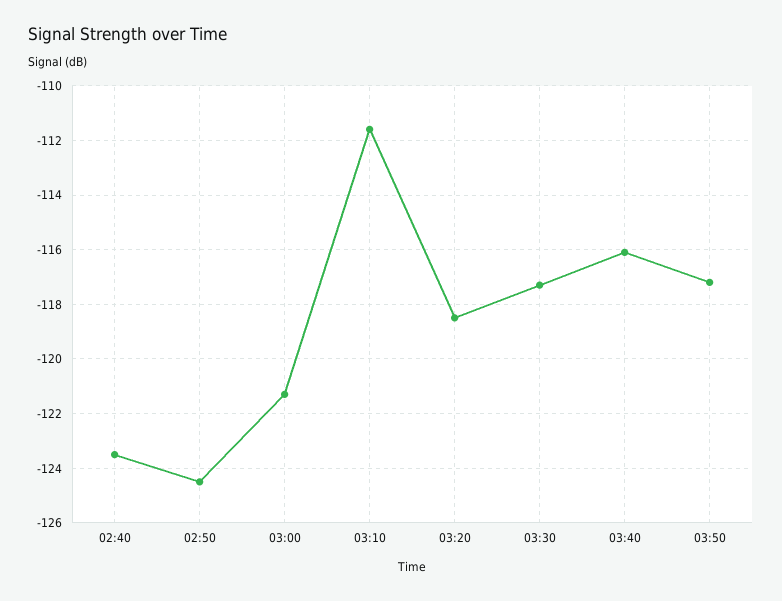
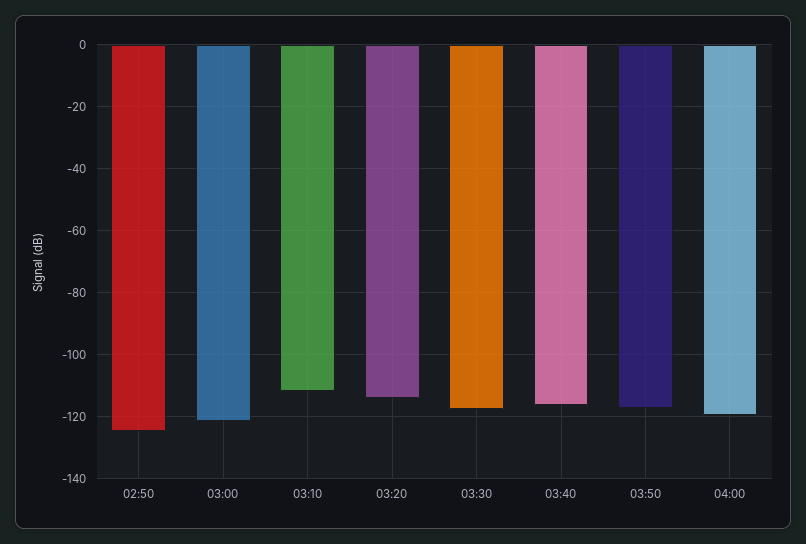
02:40: -123.5 -> none
03:20: -118.5 -> -114
04:00: none -> -120

